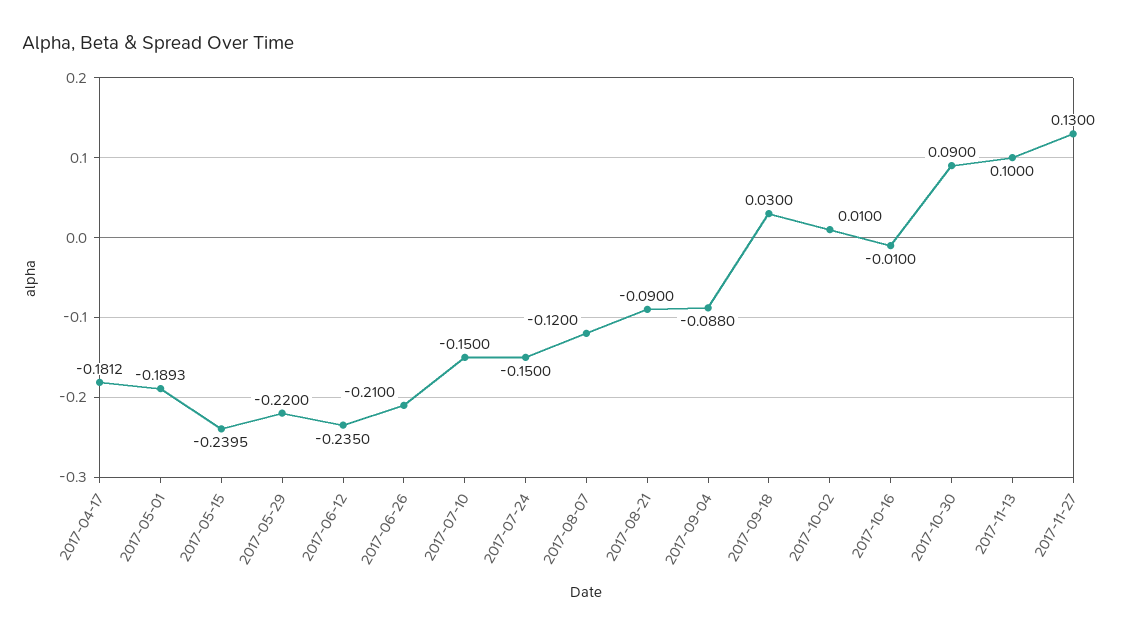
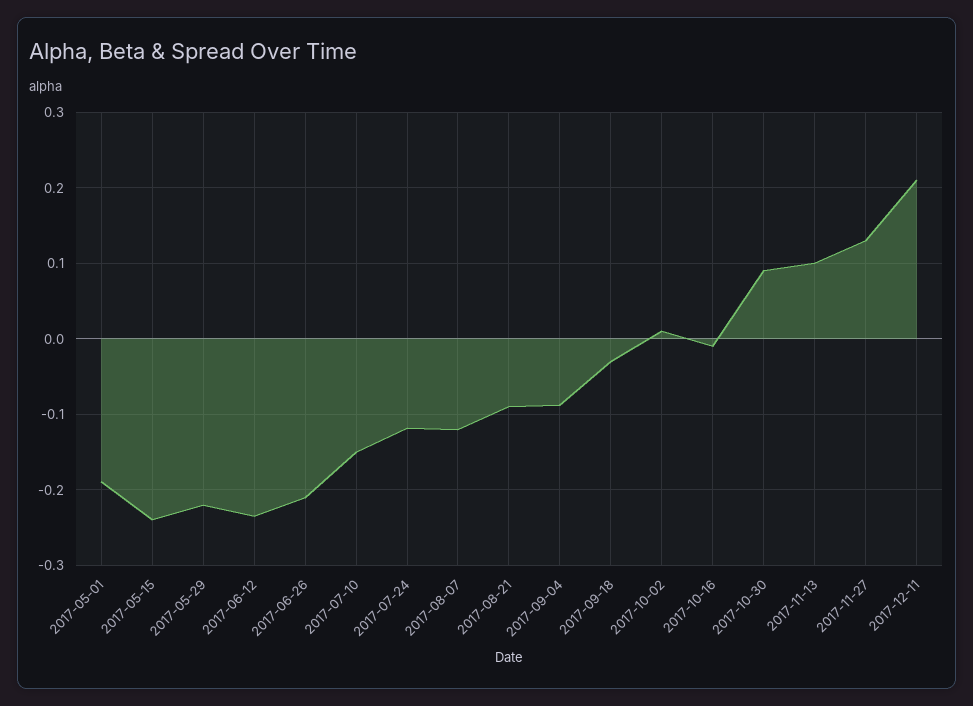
2017-04-17: -0.1812 -> none
2017-07-24: -0.15 -> -0.12
2017-09-18: 0.03 -> -0.03
2017-12-11: none -> 0.21

